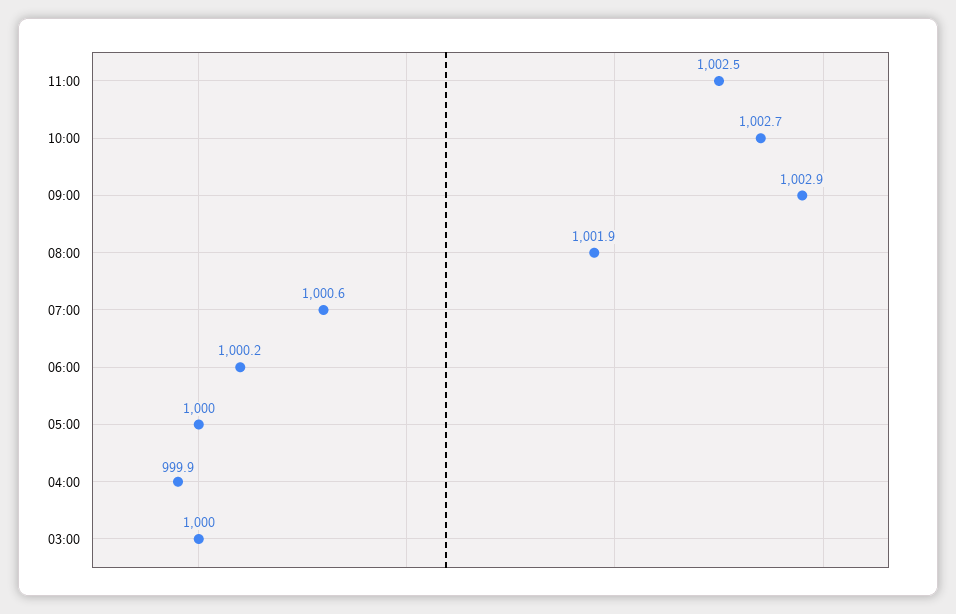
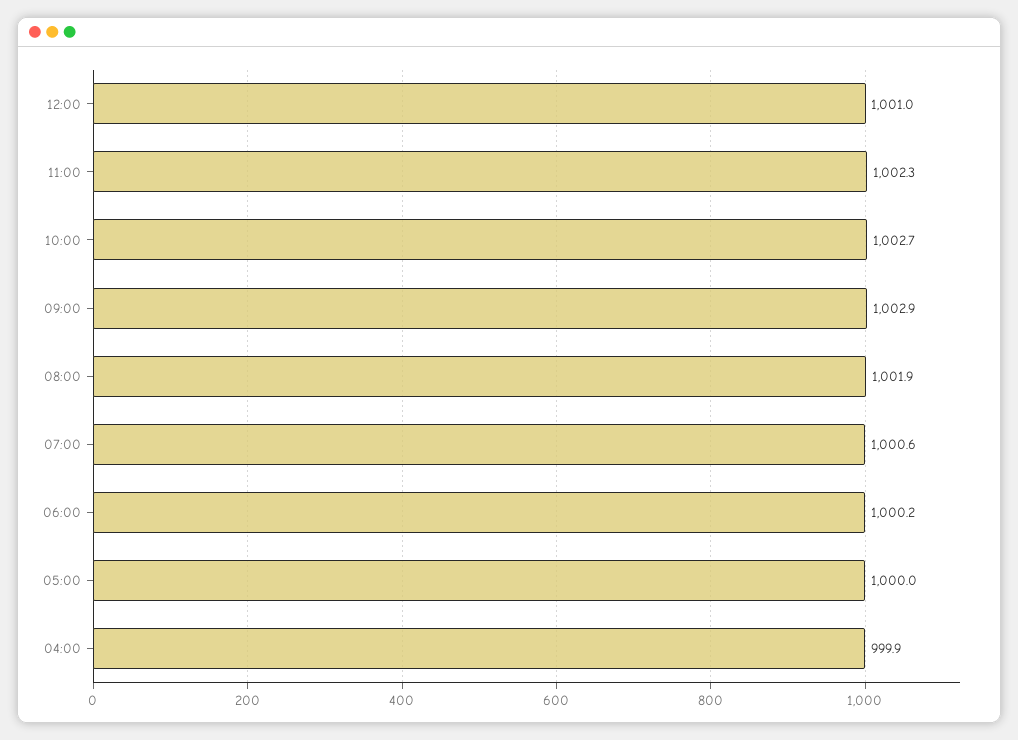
11:00: 1002.5 -> 1002.3
03:00: 1000 -> none
12:00: none -> 1001

